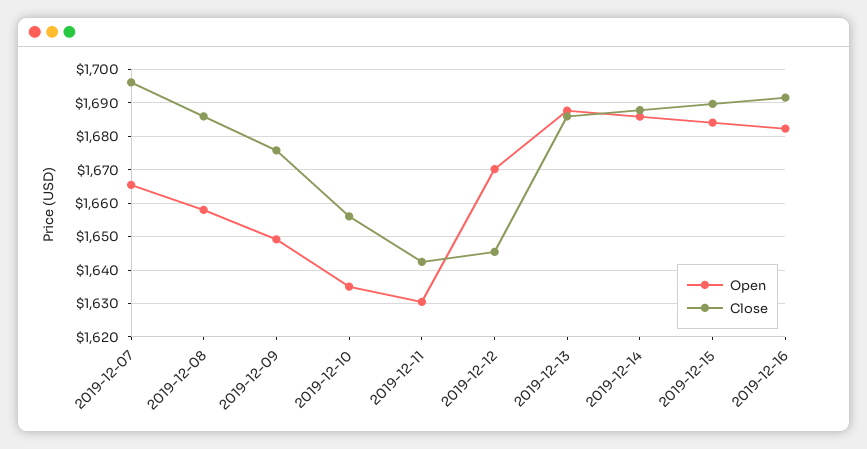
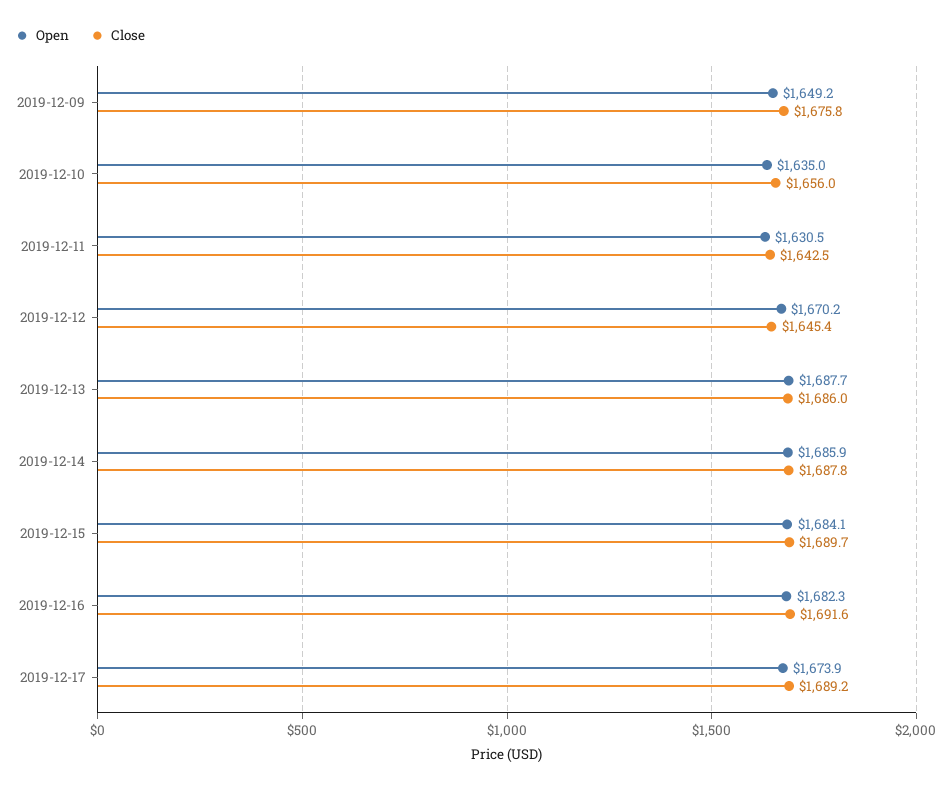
Open, 2019-12-07: 1666 -> none
Close, 2019-12-07: 1696 -> none
Open, 2019-12-08: 1658 -> none
Close, 2019-12-08: 1686 -> none
Open, 2019-12-17: none -> 1673.9
Close, 2019-12-17: none -> 1689.2

